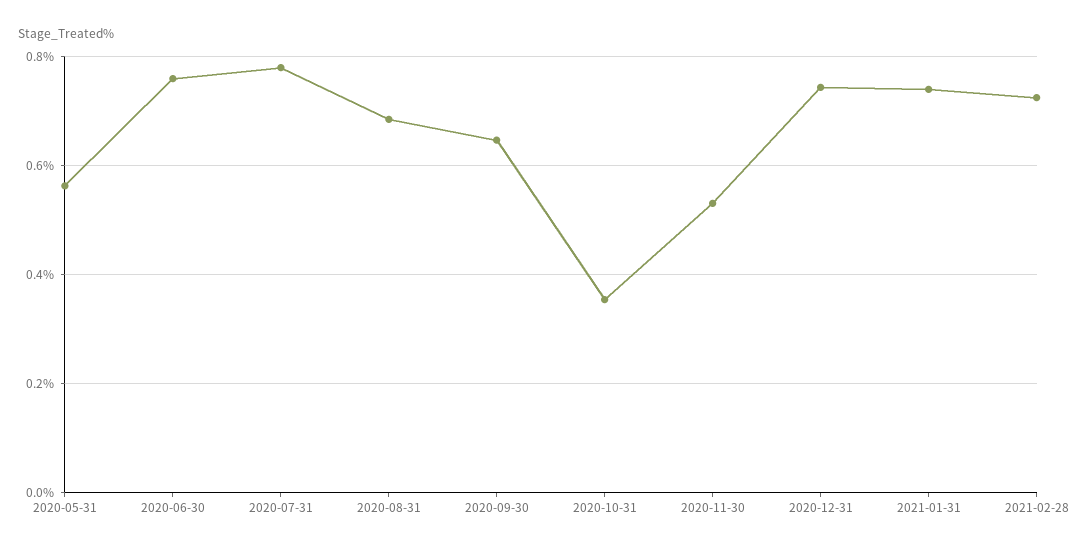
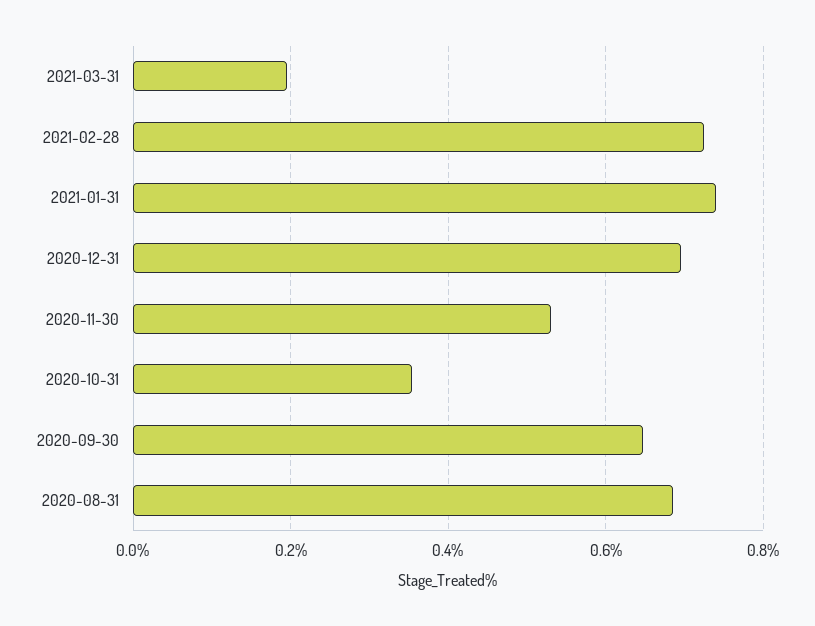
2020-05-31: 0.56 -> none
2020-06-30: 0.76 -> none
2020-07-31: 0.78 -> none
2020-12-31: 0.74 -> 0.7
2021-03-31: none -> 0.2

